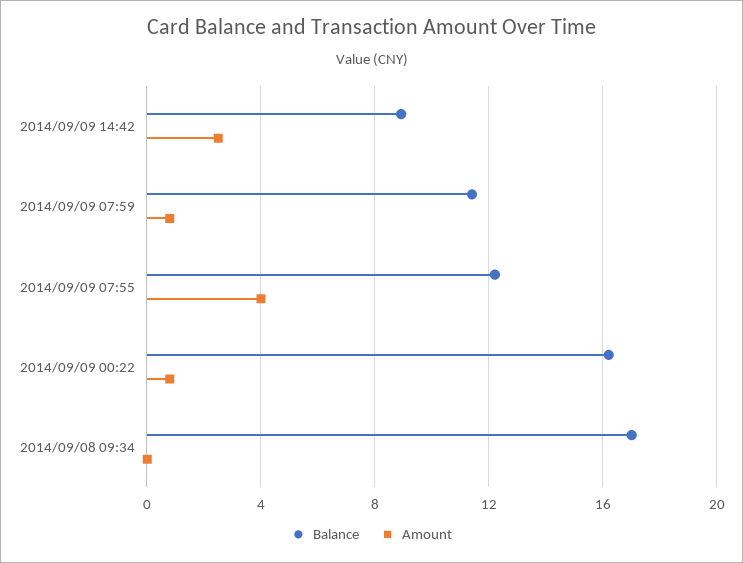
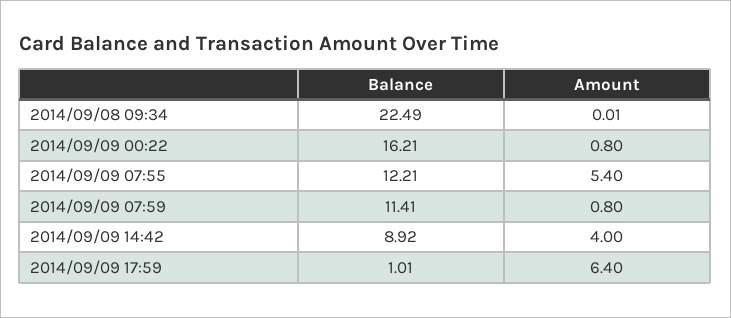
Amount, 2014/09/09 14:42: 2.5 -> 4
Amount, 2014/09/09 07:55: 4 -> 5.4
Balance, 2014/09/08 09:34: 17 -> 22.49
Balance, 2014/09/09 17:59: none -> 1.01
Amount, 2014/09/09 17:59: none -> 6.4

